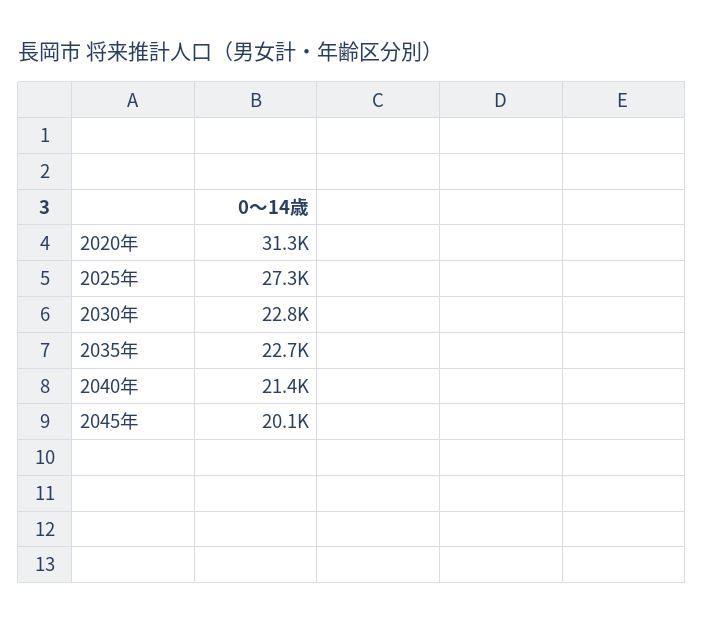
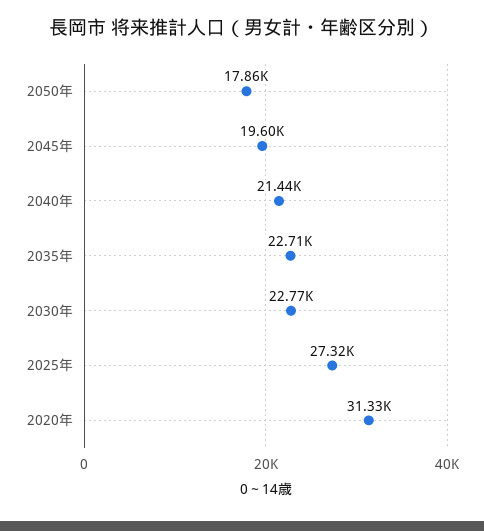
2045年: 20100 -> 19600
2050年: none -> 17860

